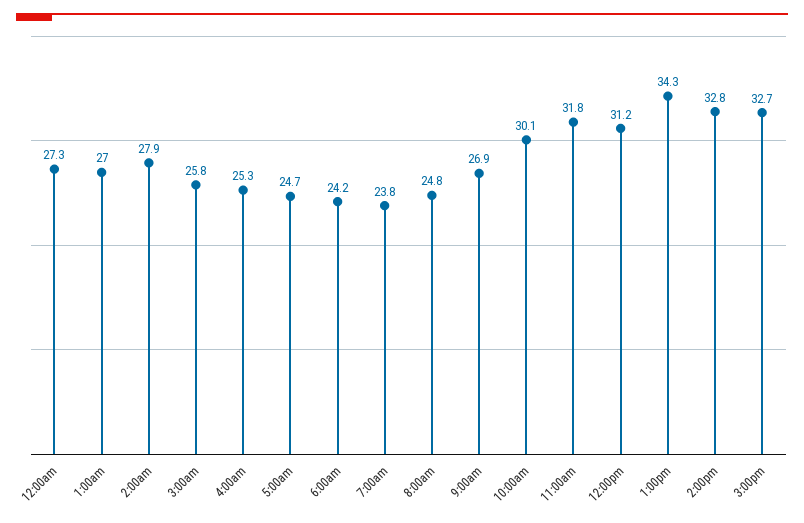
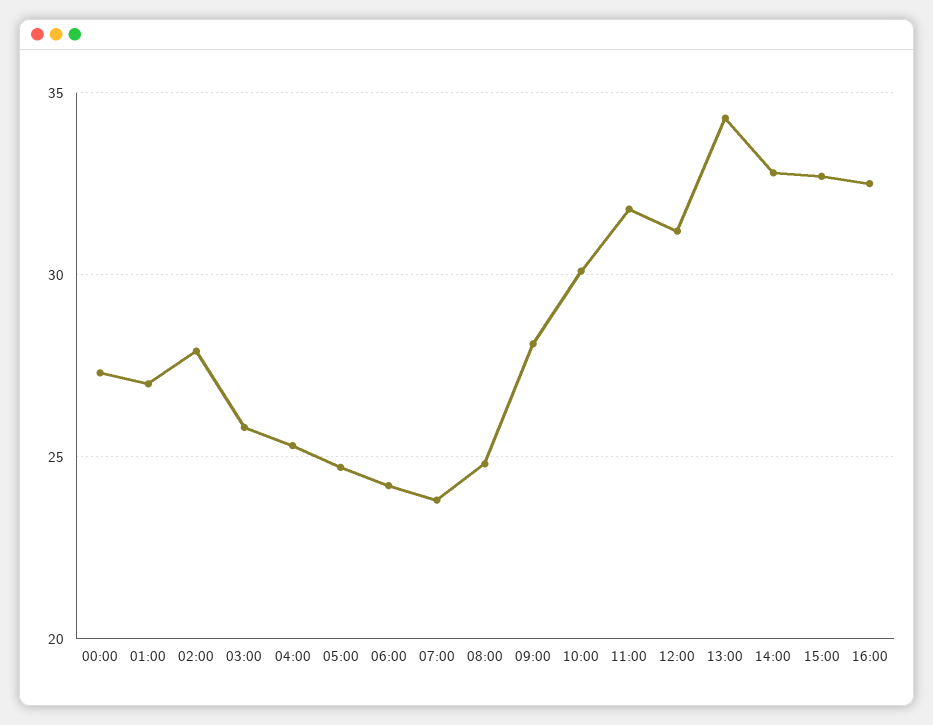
9:00am: 26.9 -> 28
16:00: none -> 32.5

